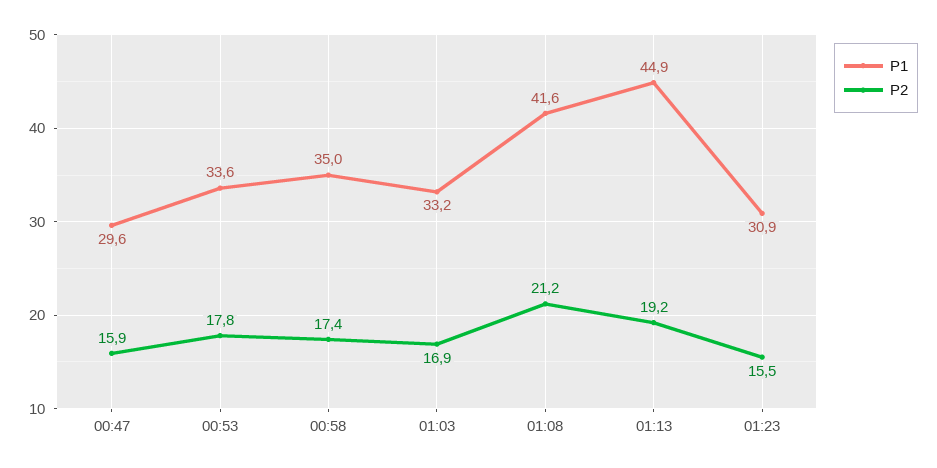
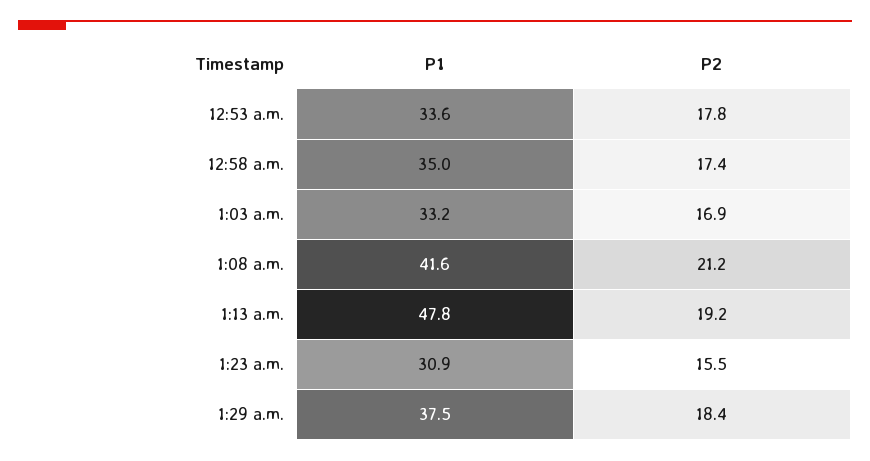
P1, 00:47: 29.6 -> none
P2, 00:47: 15.9 -> none
P1, 01:13: 44.9 -> 47.8
P1, 1:29 a.m.: none -> 37.5
P2, 1:29 a.m.: none -> 18.4

